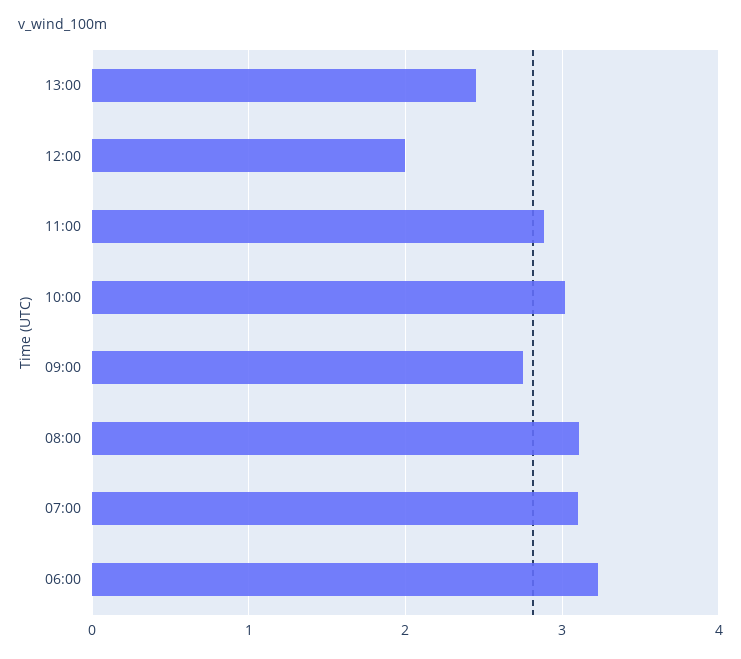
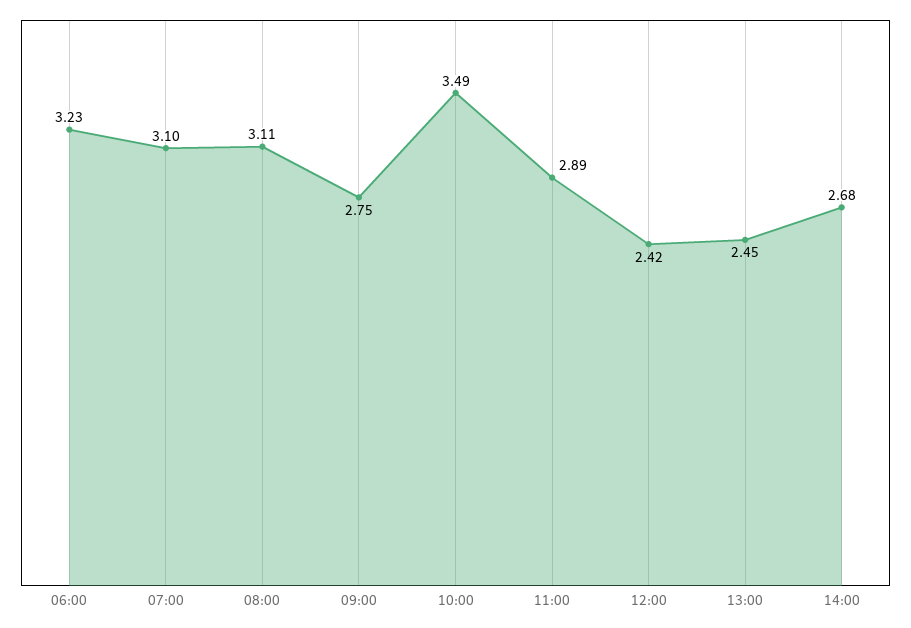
12:00: 2 -> 2.42
10:00: 3 -> 3.49
14:00: none -> 2.68

